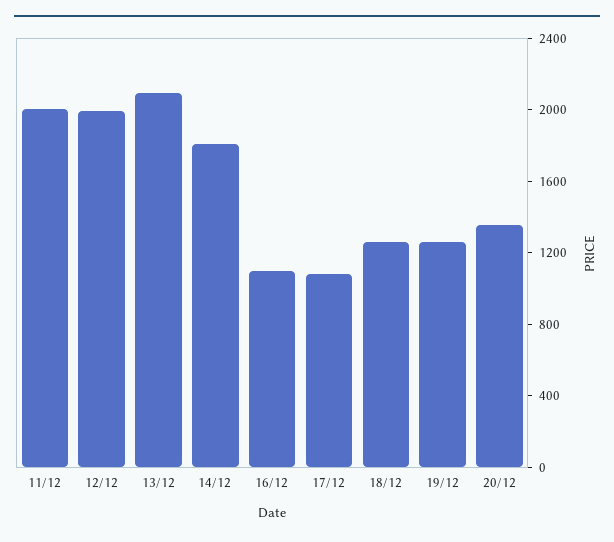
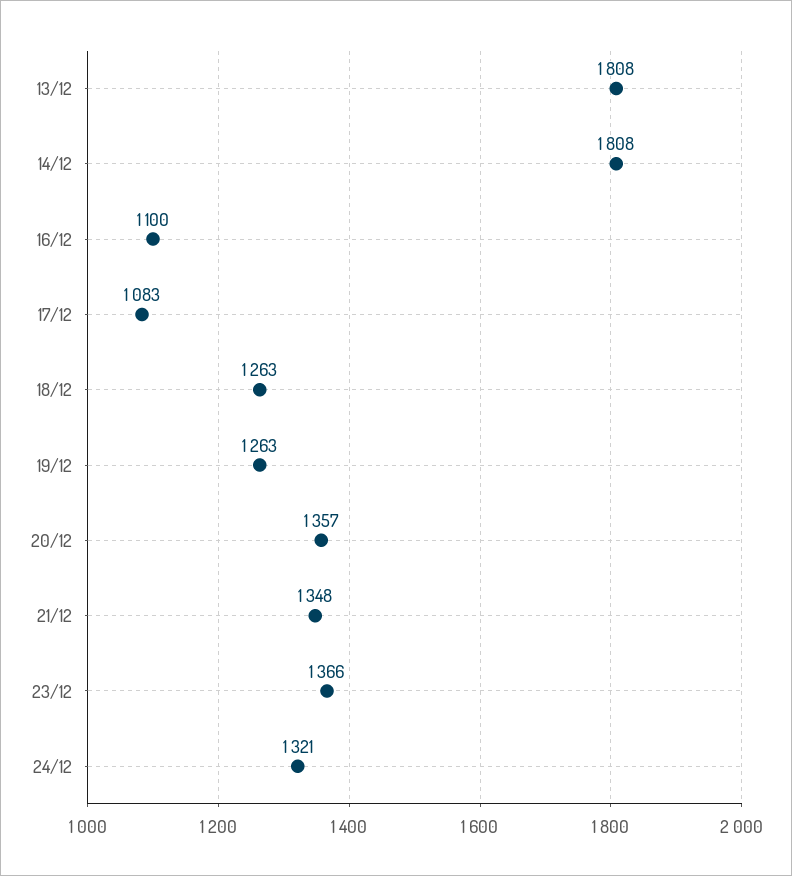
11/12: 2000 -> none
12/12: 2000 -> none
13/12: 2100 -> 1808
21/12: none -> 1348
23/12: none -> 1366
24/12: none -> 1321

